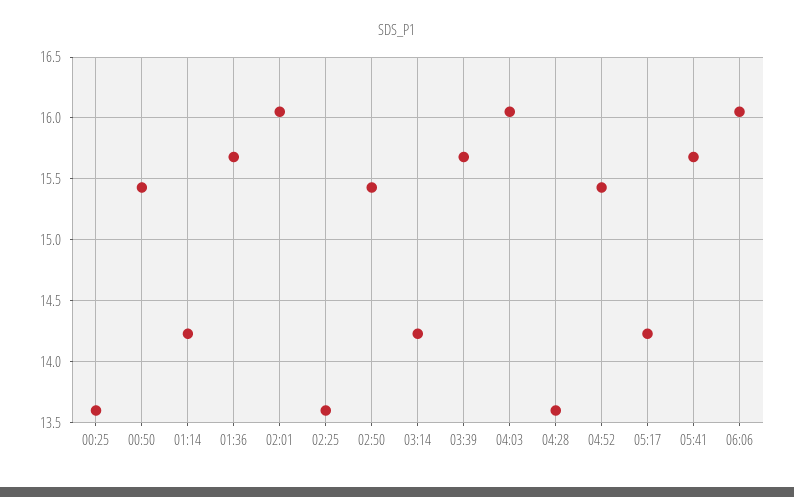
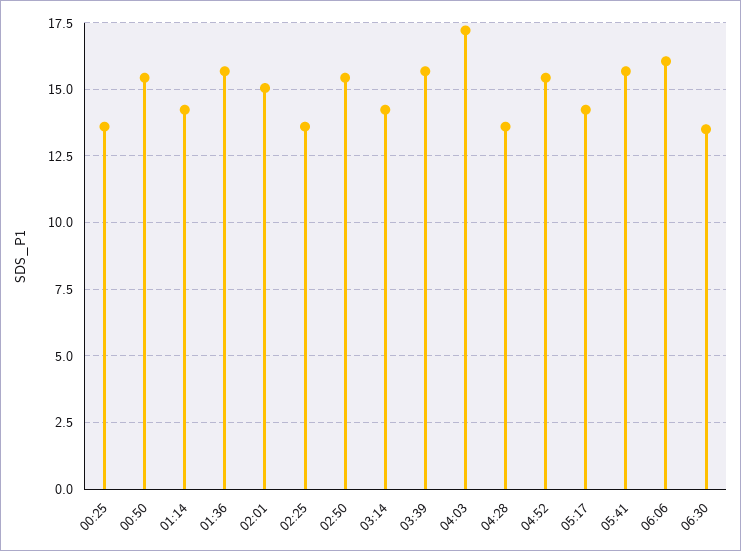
02:01: 16.05 -> 15
04:03: 16.05 -> 17.25
06:30: none -> 13.5

